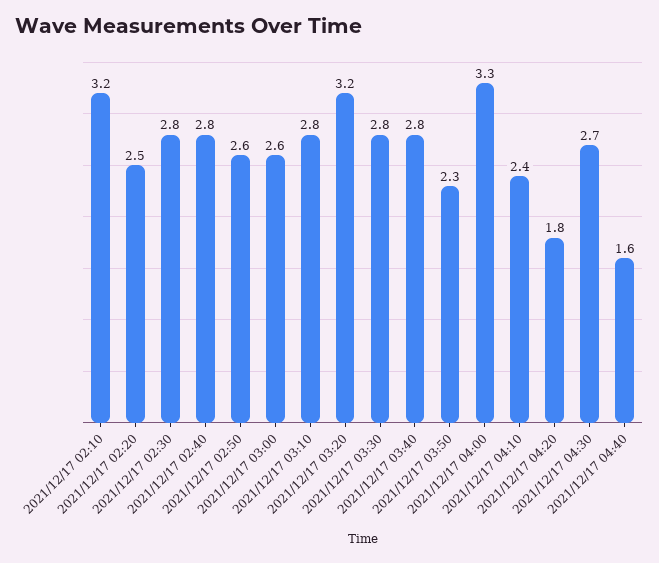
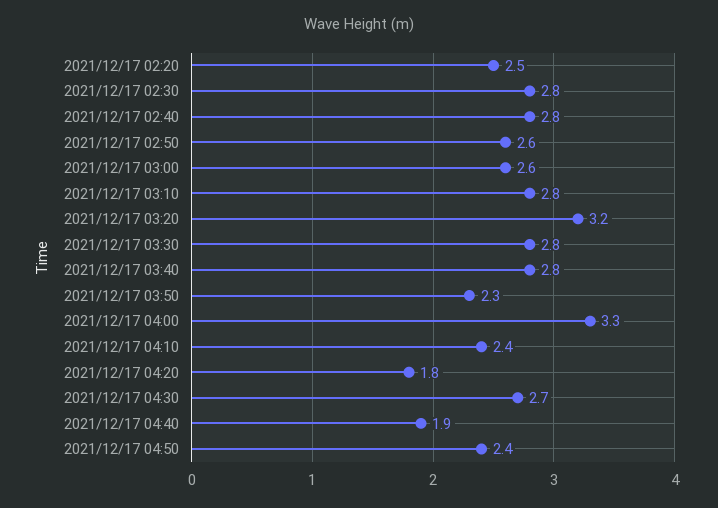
2021/12/17 02:10: 3.2 -> none
2021/12/17 04:40: 1.6 -> 1.9
2021/12/17 04:50: none -> 2.4

